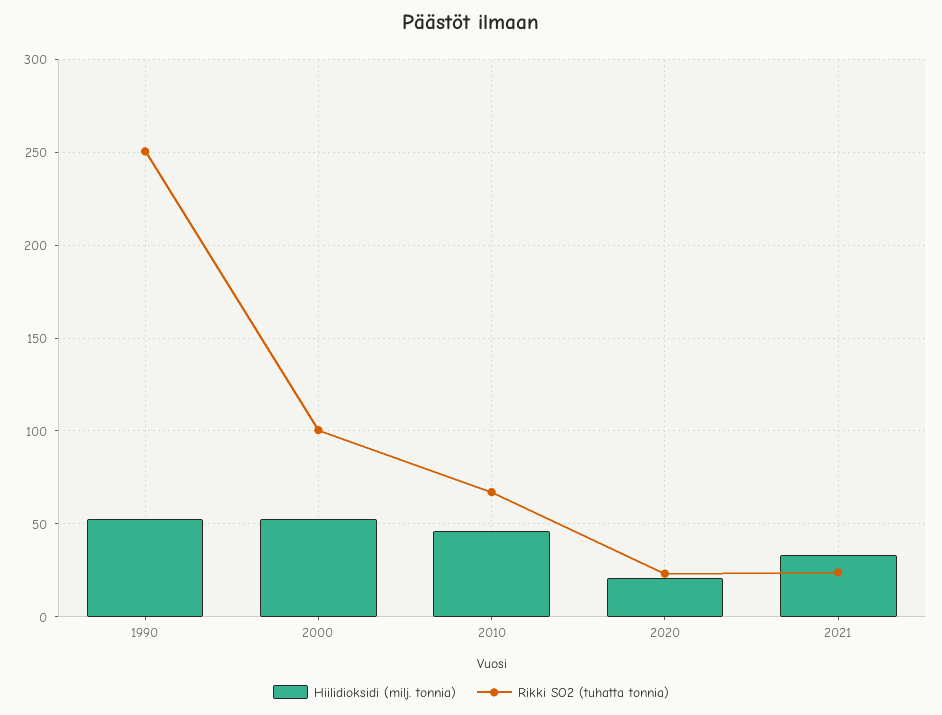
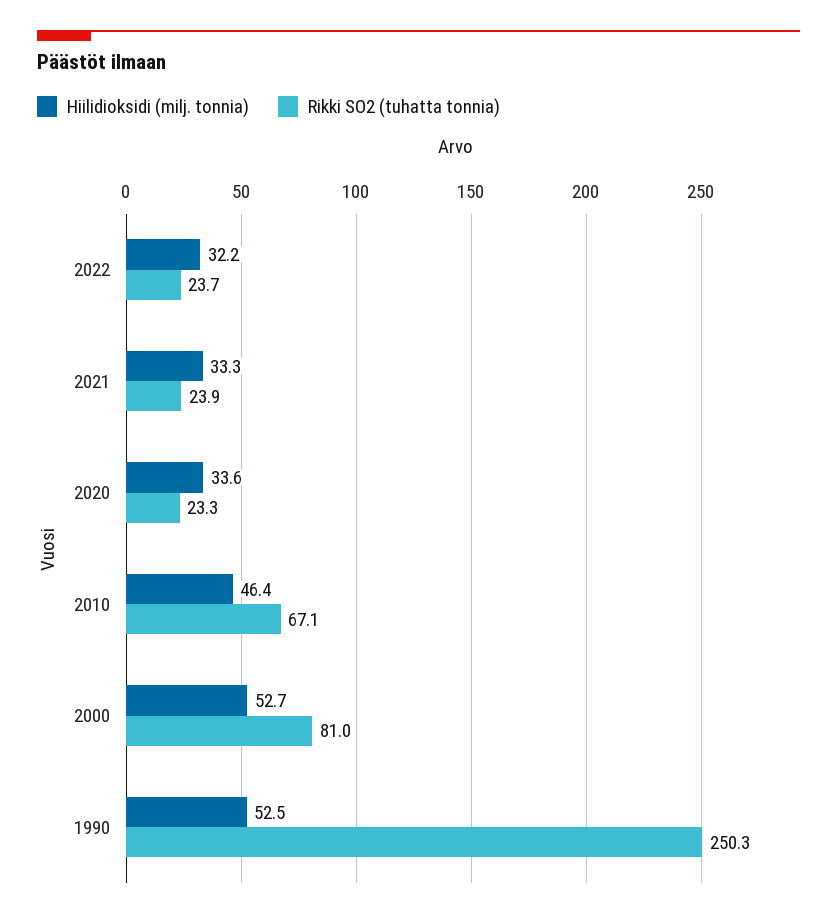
Rikki SO2 (tuhatta tonnia), 2000: 100 -> 81
Hiilidioksidi (milj. tonnia), 2020: 20 -> 33.6
Hiilidioksidi (milj. tonnia), 2022: none -> 32.2
Rikki SO2 (tuhatta tonnia), 2022: none -> 23.7

